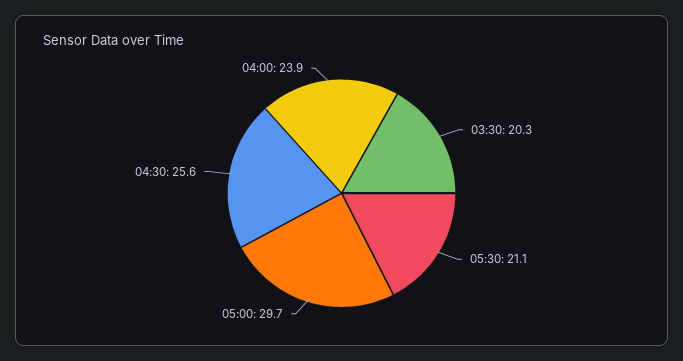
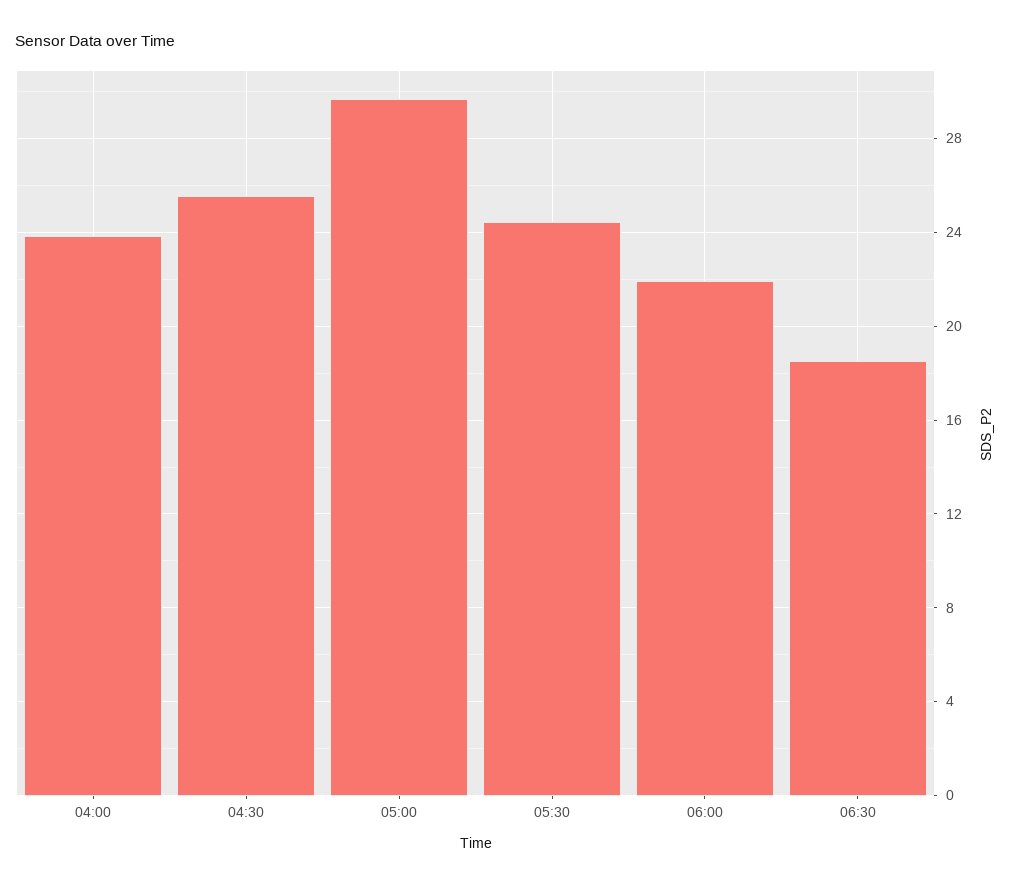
03:30: 20.3 -> none
05:30: 21.1 -> 24.5
06:00: none -> 22
06:30: none -> 18.5

